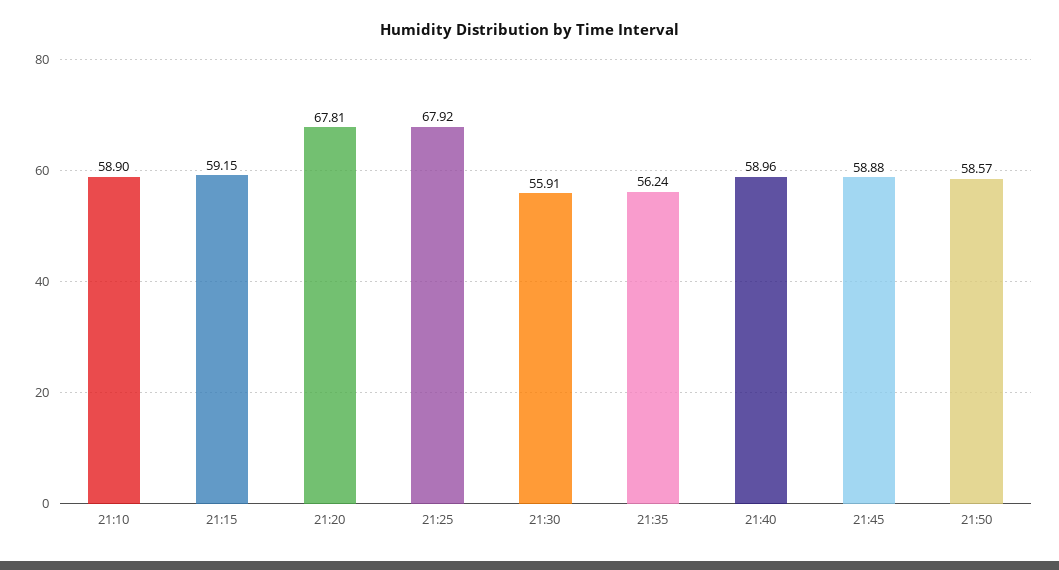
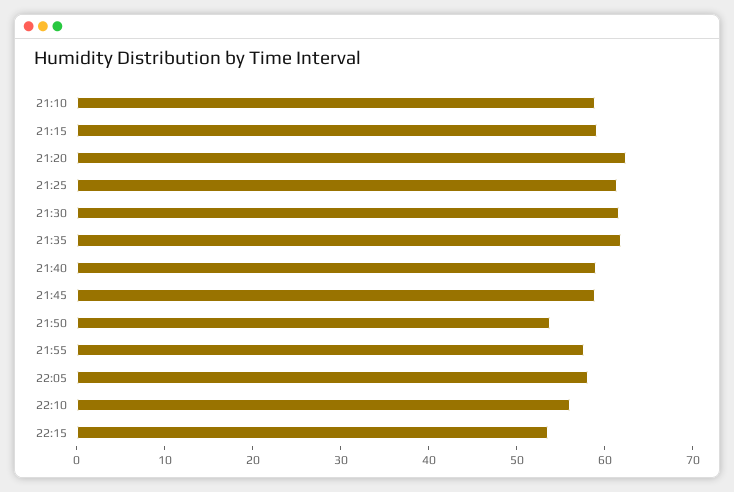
21:20: 67.81 -> 62
21:25: 67.92 -> 62
21:30: 55.91 -> 62
21:35: 56.24 -> 62
21:50: 58.57 -> 54
21:55: none -> 58
22:05: none -> 58
22:10: none -> 56
22:15: none -> 54

